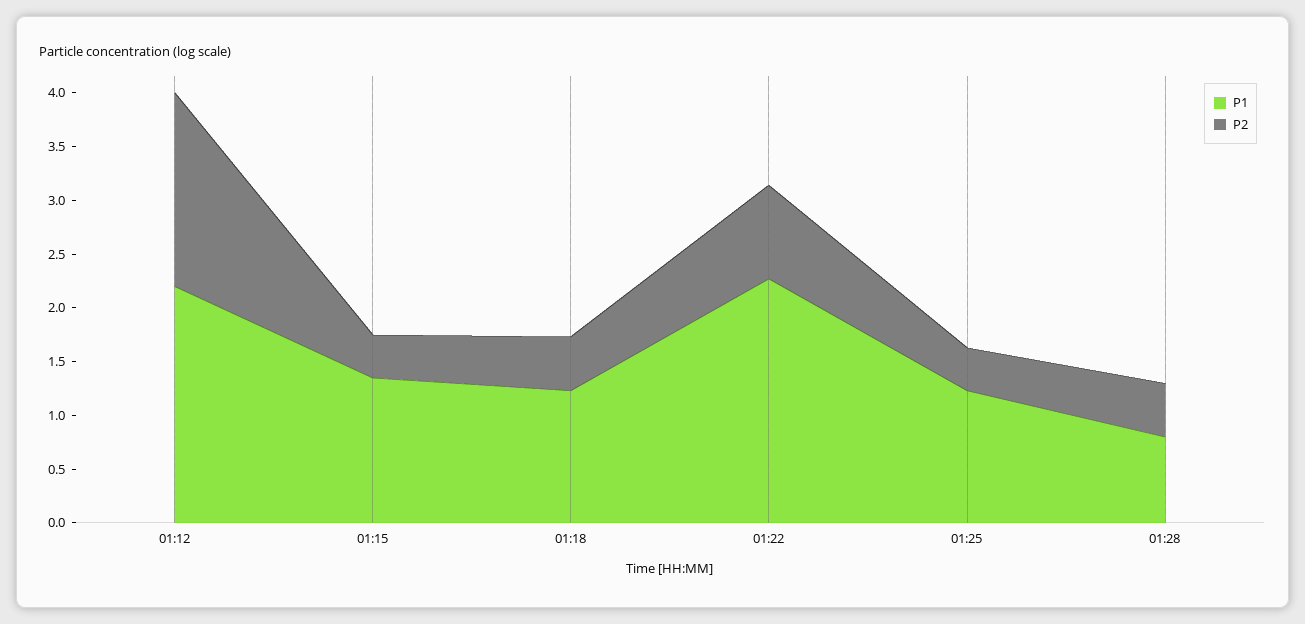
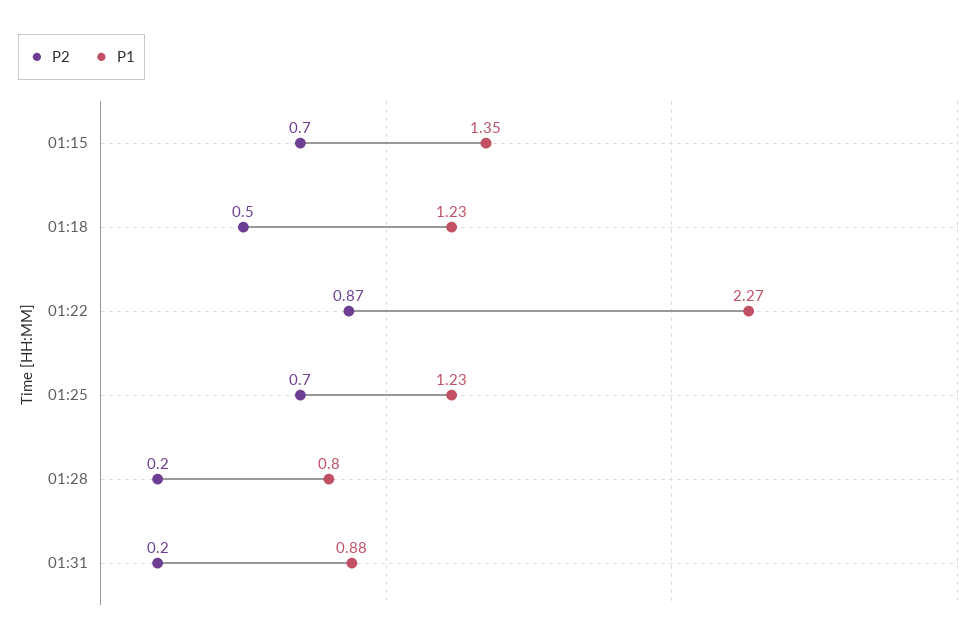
P1, 01:12: 2.2 -> none
P2, 01:12: 1.8 -> none
P2, 01:15: 0.4 -> 0.7
P2, 01:25: 0.4 -> 0.7
P2, 01:28: 0.5 -> 0.2
P2, 01:31: none -> 0.2
P1, 01:31: none -> 0.88

